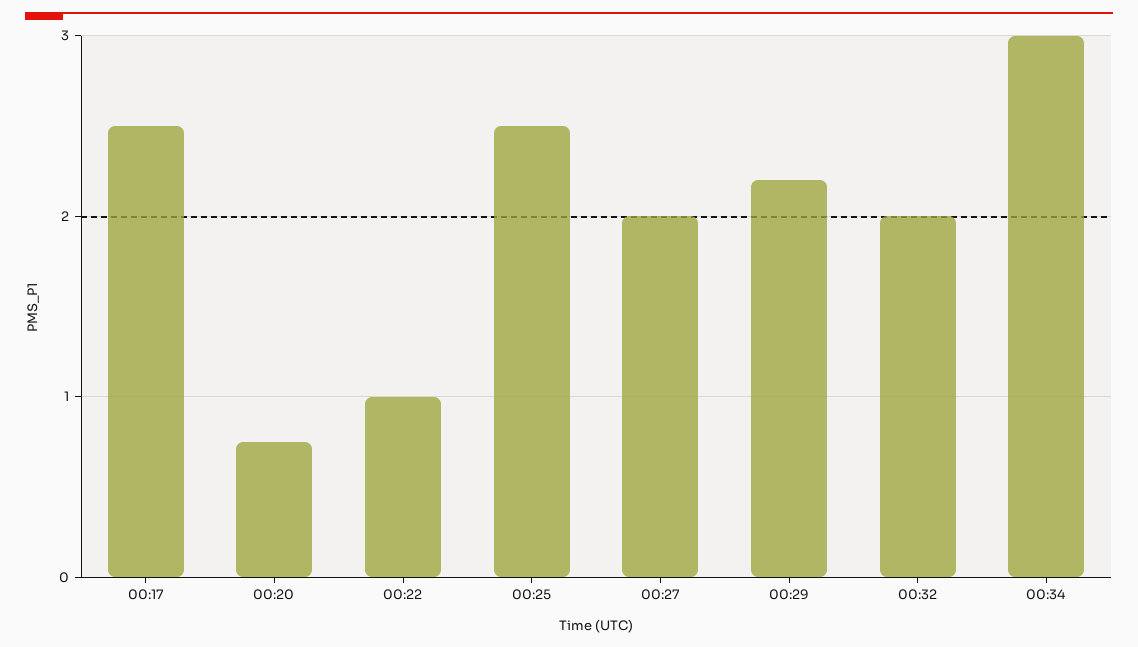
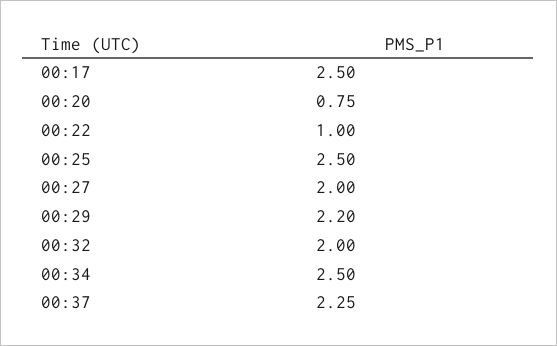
00:34: 3 -> 2.5
00:37: none -> 2.25

